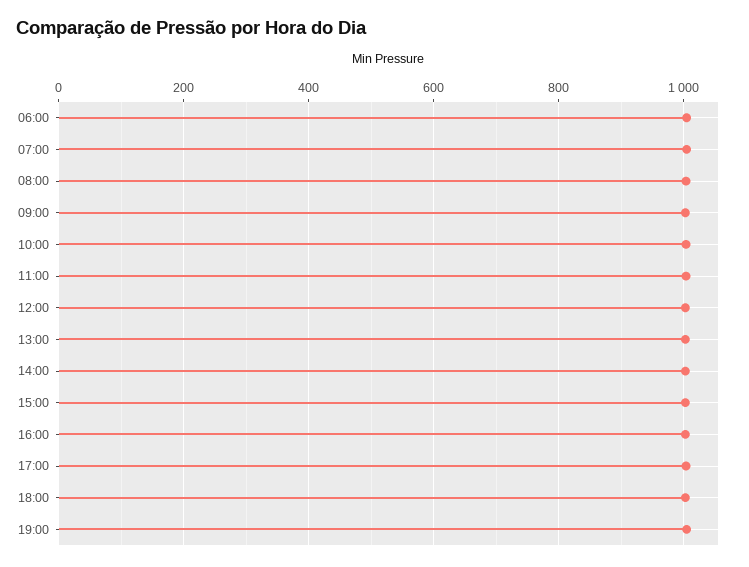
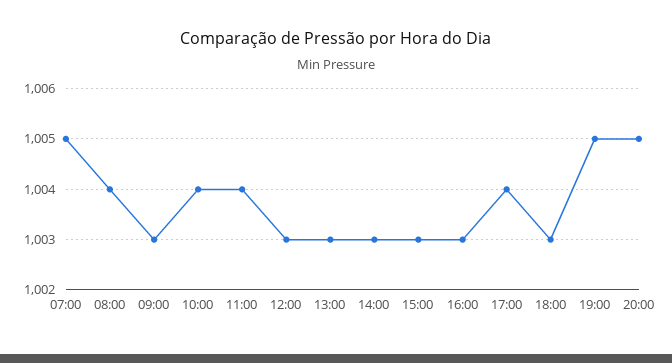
06:00: 1000 -> none
20:00: none -> 1005

